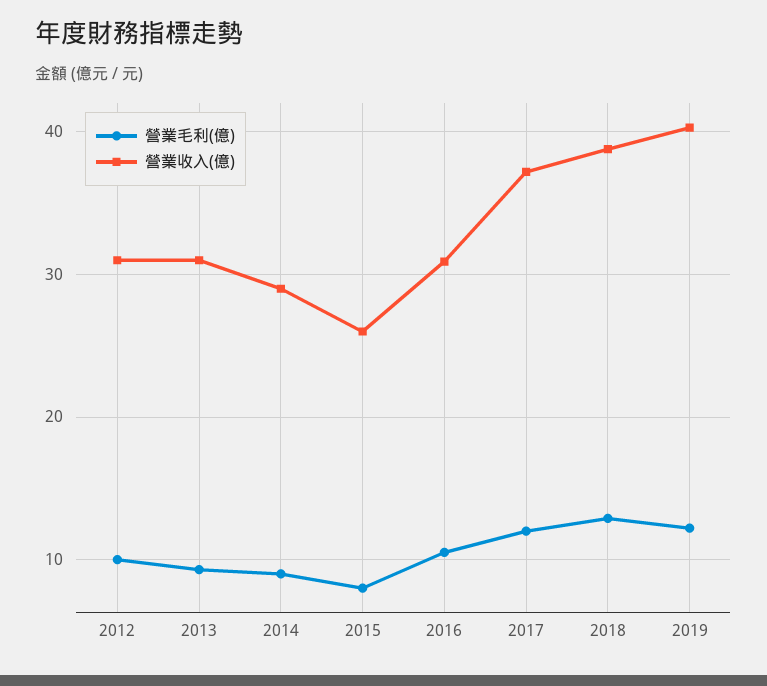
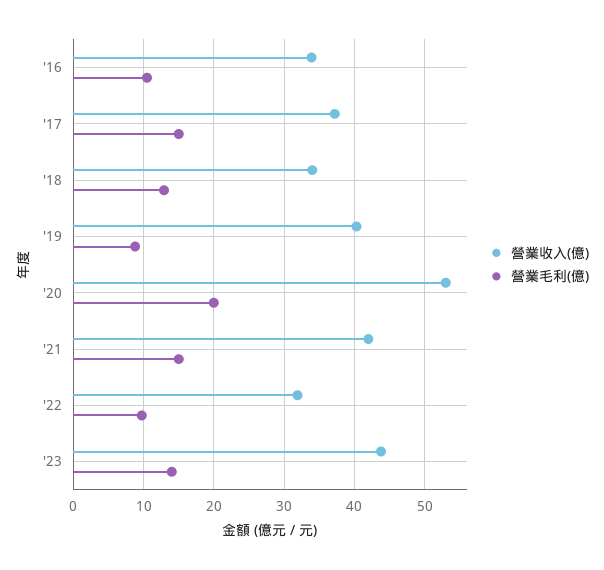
營業毛利(億), 2012: 10 -> none
營業收入(億), 2012: 31 -> none
營業毛利(億), 2013: 9 -> none
營業收入(億), 2013: 31 -> none
營業毛利(億), 2014: 9 -> none
營業收入(億), 2014: 29 -> none
營業毛利(億), 2015: 8 -> none
營業收入(億), 2015: 26 -> none
營業收入(億), 2016: 31 -> 34
營業毛利(億), 2017: 12 -> 15
營業收入(億), 2018: 39 -> 34
營業毛利(億), 2019: 12 -> 9
營業收入(億), '20: none -> 53
營業毛利(億), '20: none -> 20
營業收入(億), '21: none -> 42
營業毛利(億), '21: none -> 15
營業收入(億), '22: none -> 32
營業毛利(億), '22: none -> 10
營業收入(億), '23: none -> 44
營業毛利(億), '23: none -> 14

